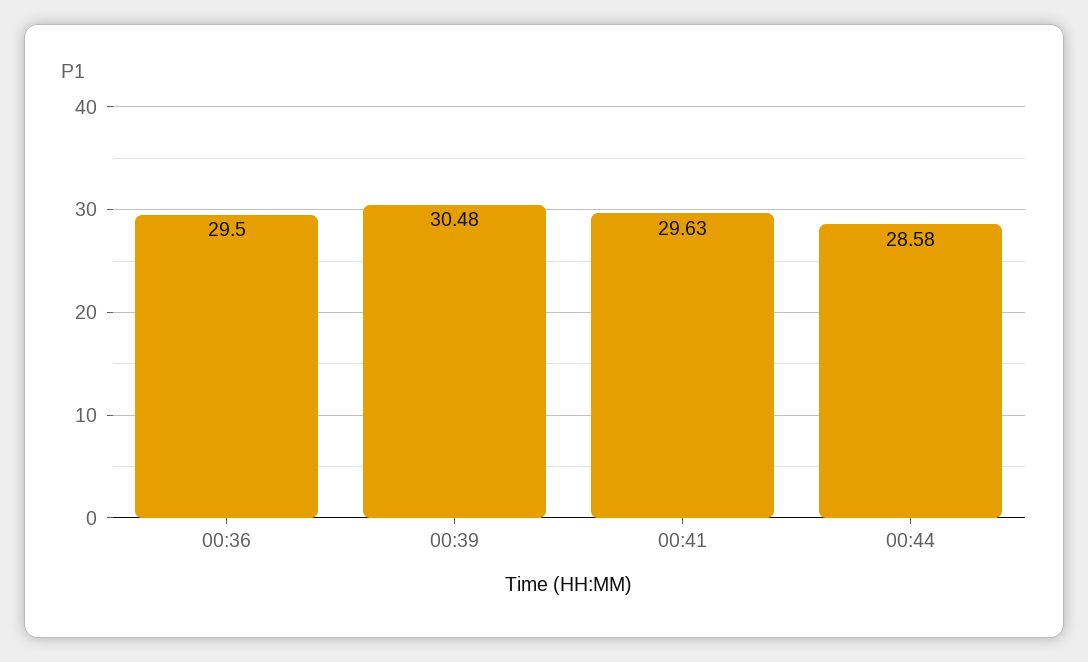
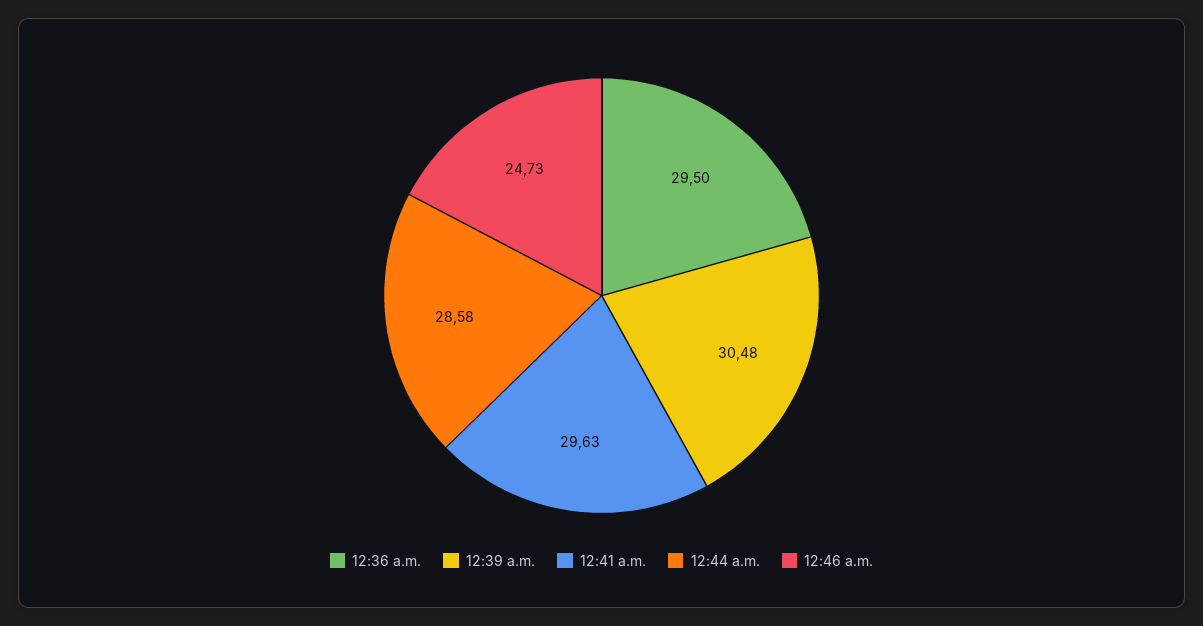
12:46 a.m.: none -> 24.73

